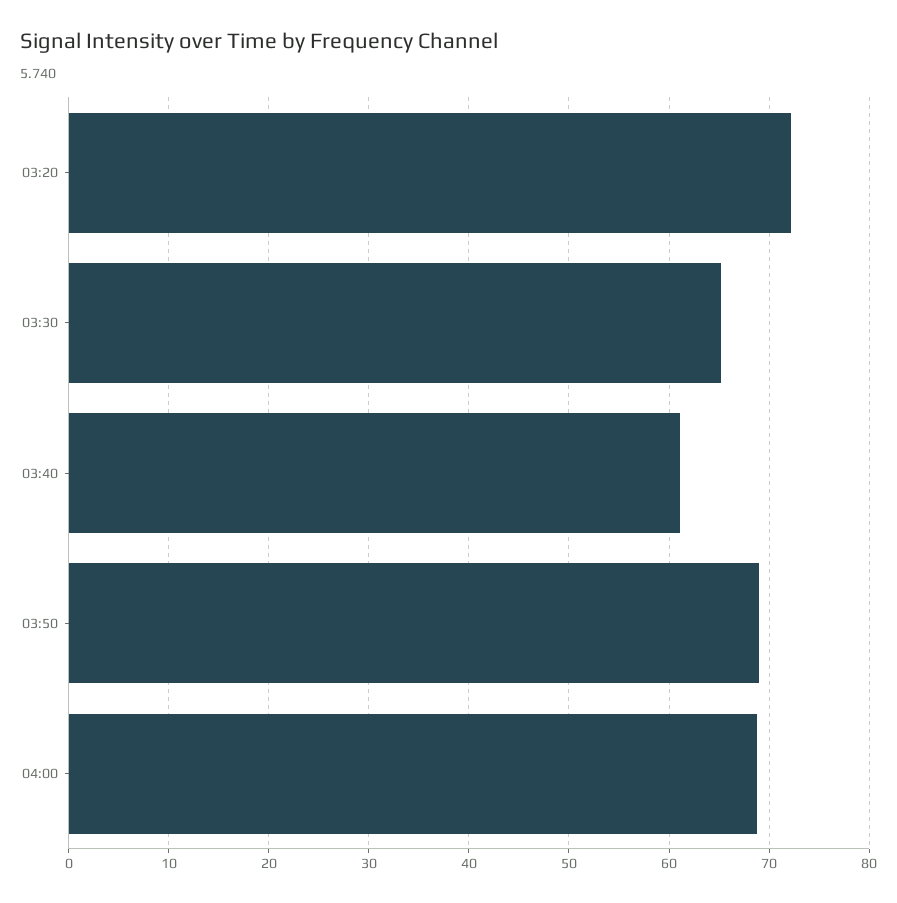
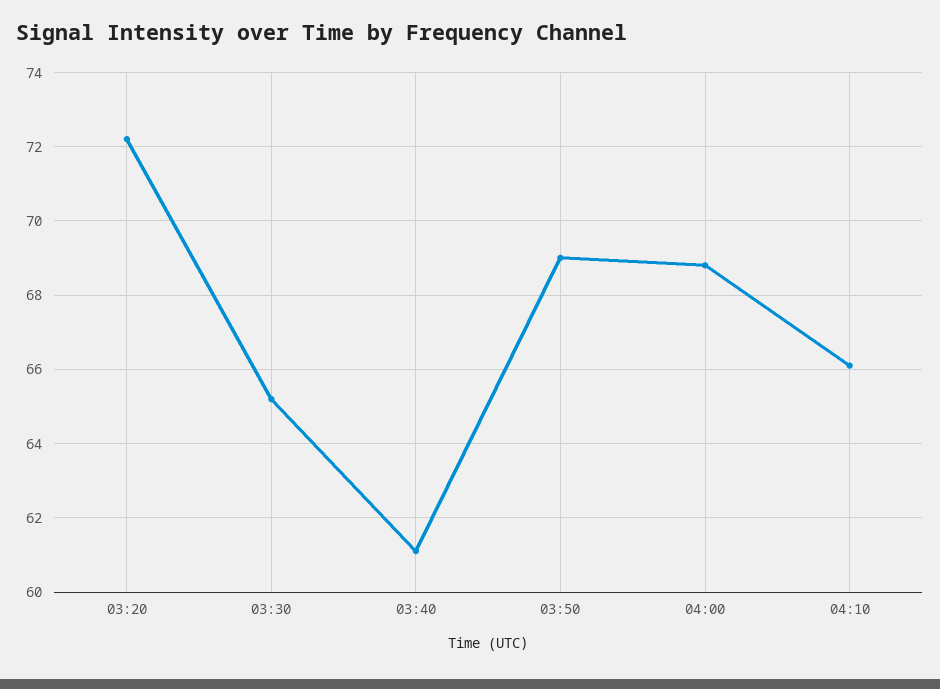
04:10: none -> 66

